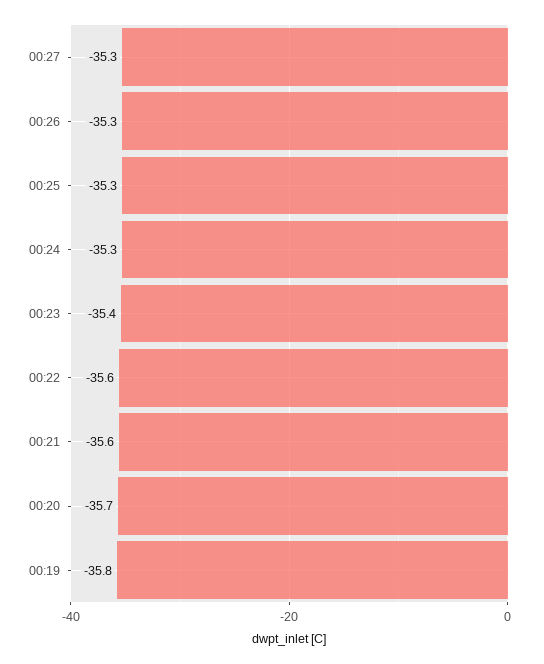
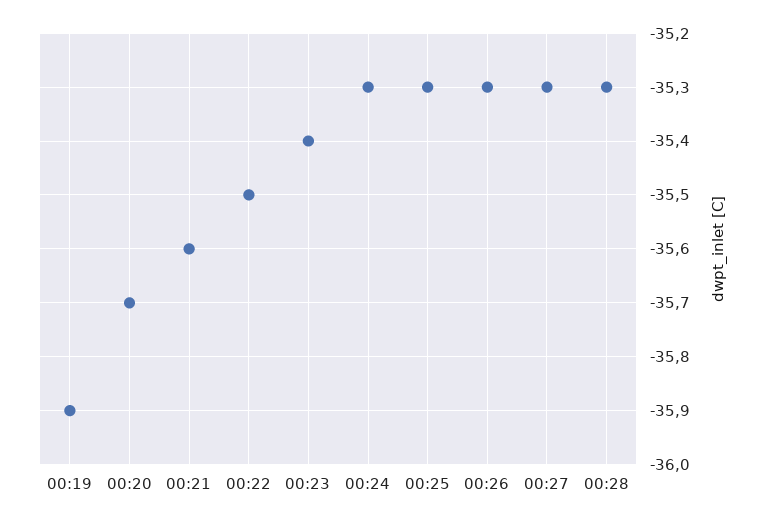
00:22: -35.6 -> -35.5
00:19: -35.8 -> -35.9
00:28: none -> -35.3

